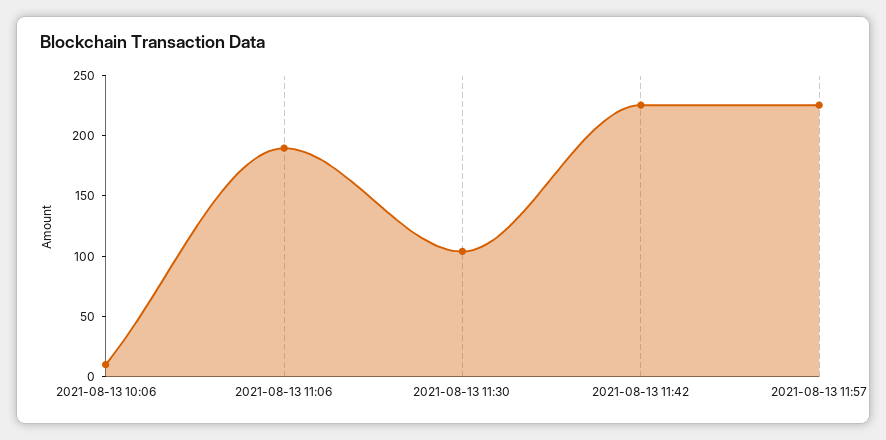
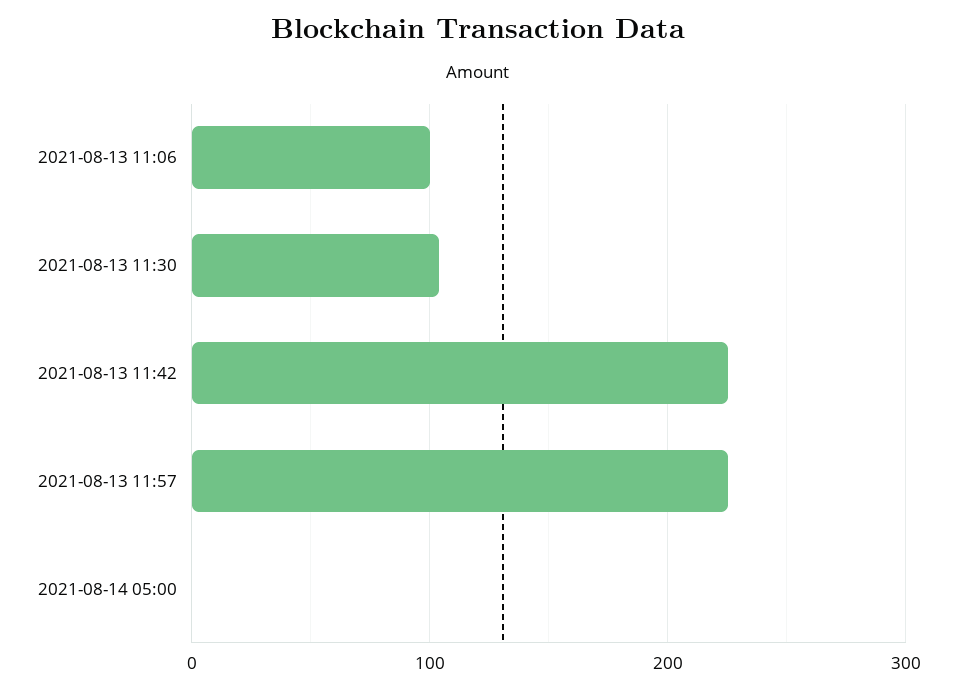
2021-08-13 10:06: 10 -> none
2021-08-13 11:06: 190 -> 100
2021-08-14 05:00: none -> 0

